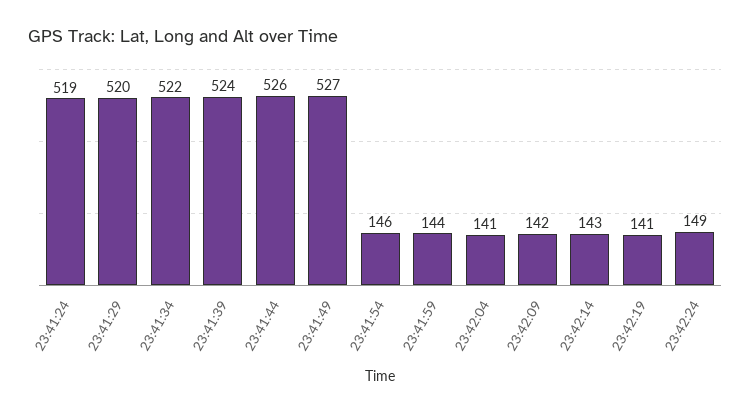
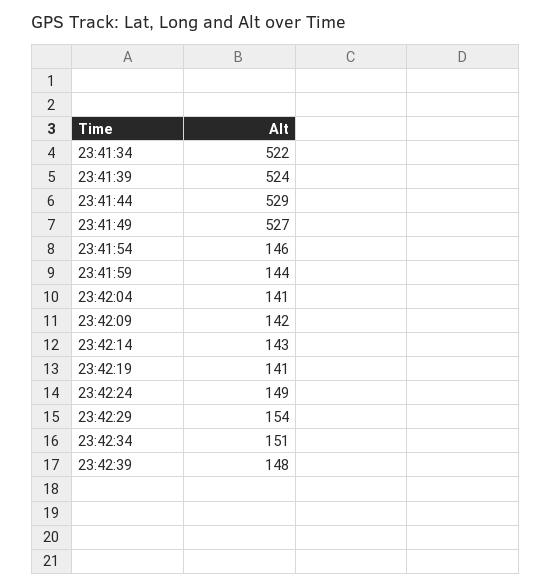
23:41:24: 519 -> none
23:41:29: 520 -> none
23:41:44: 526 -> 529
23:42:29: none -> 154
23:42:34: none -> 151
23:42:39: none -> 148

